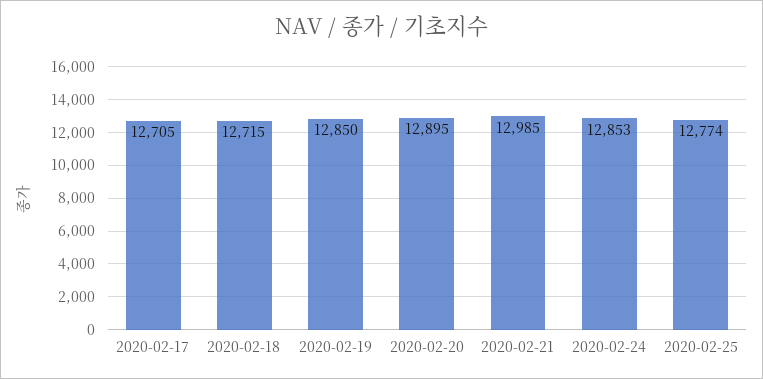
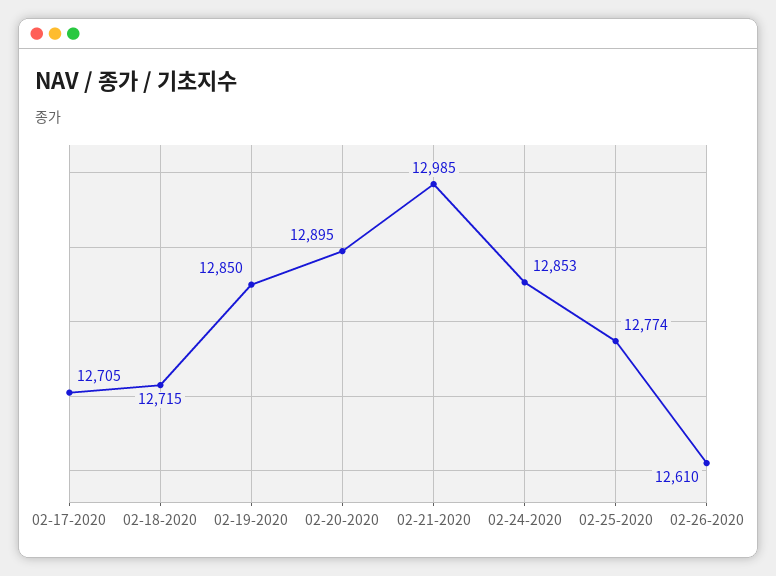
02-26-2020: none -> 12610

